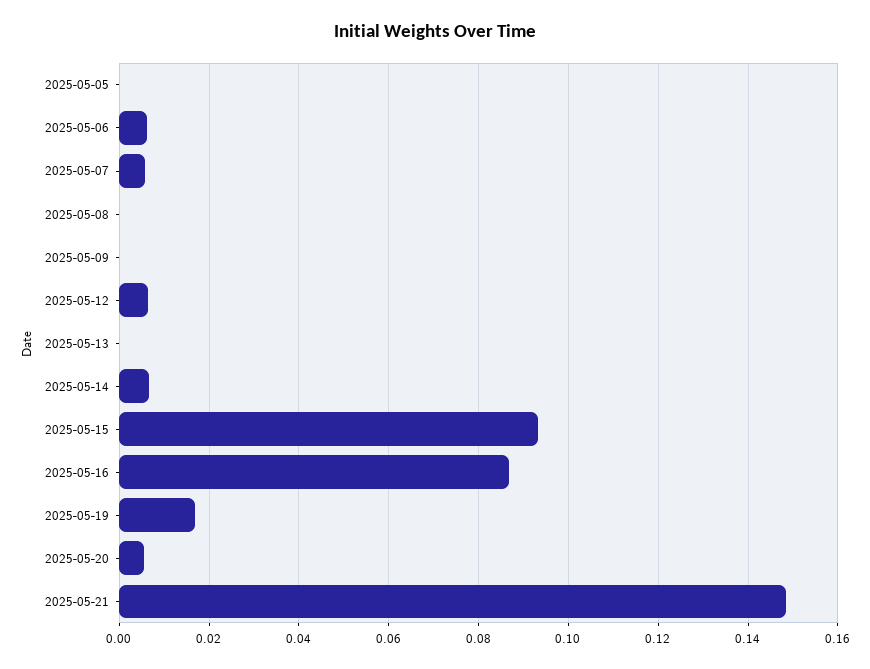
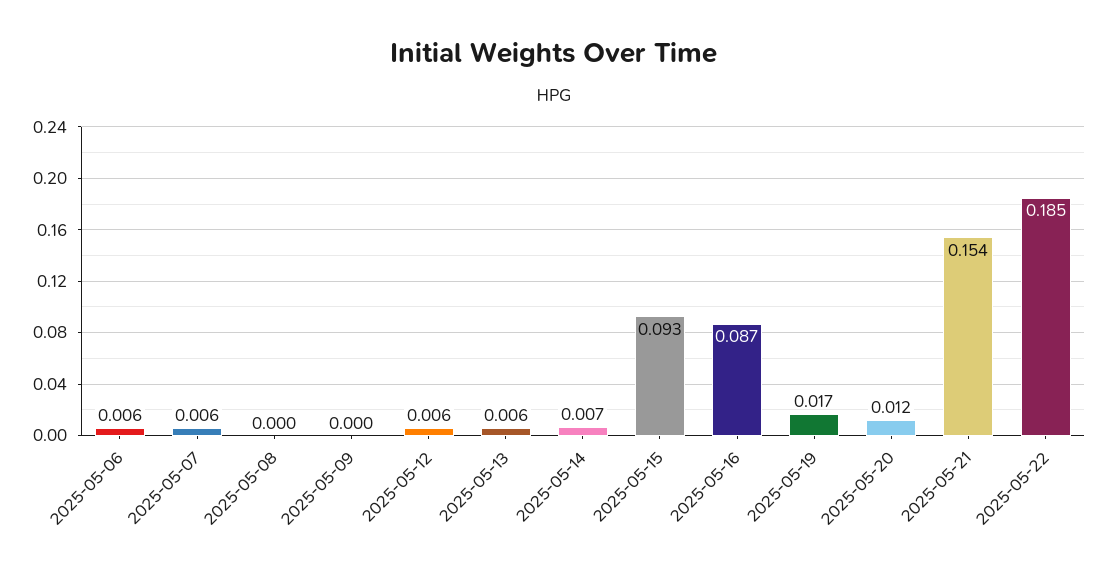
2025-05-05: 0 -> none
2025-05-13: 0 -> 0.006
2025-05-20: 0.006 -> 0.012
2025-05-21: 0.148 -> 0.154
2025-05-22: none -> 0.185

